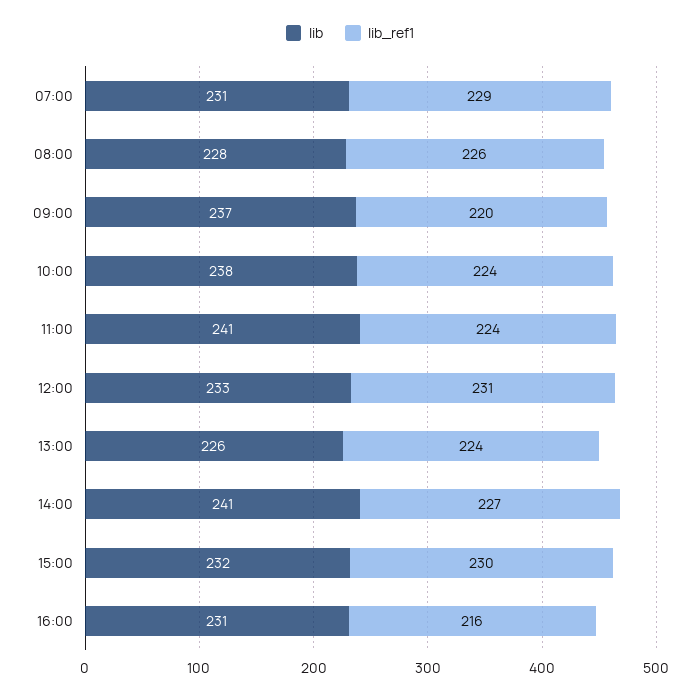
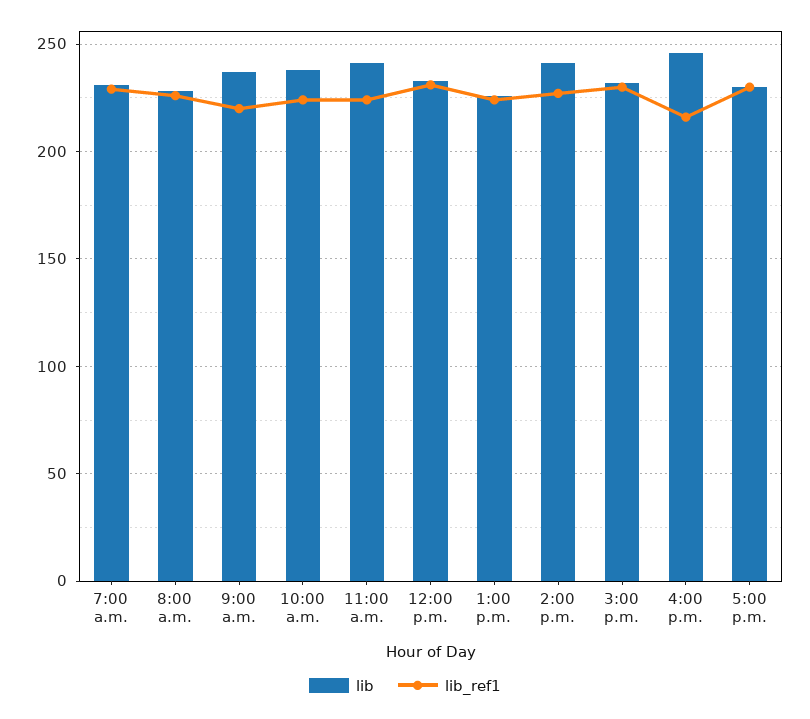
lib, 16:00: 231 -> 245
lib, 5:00 p.m.: none -> 230
lib_ref1, 5:00 p.m.: none -> 230

